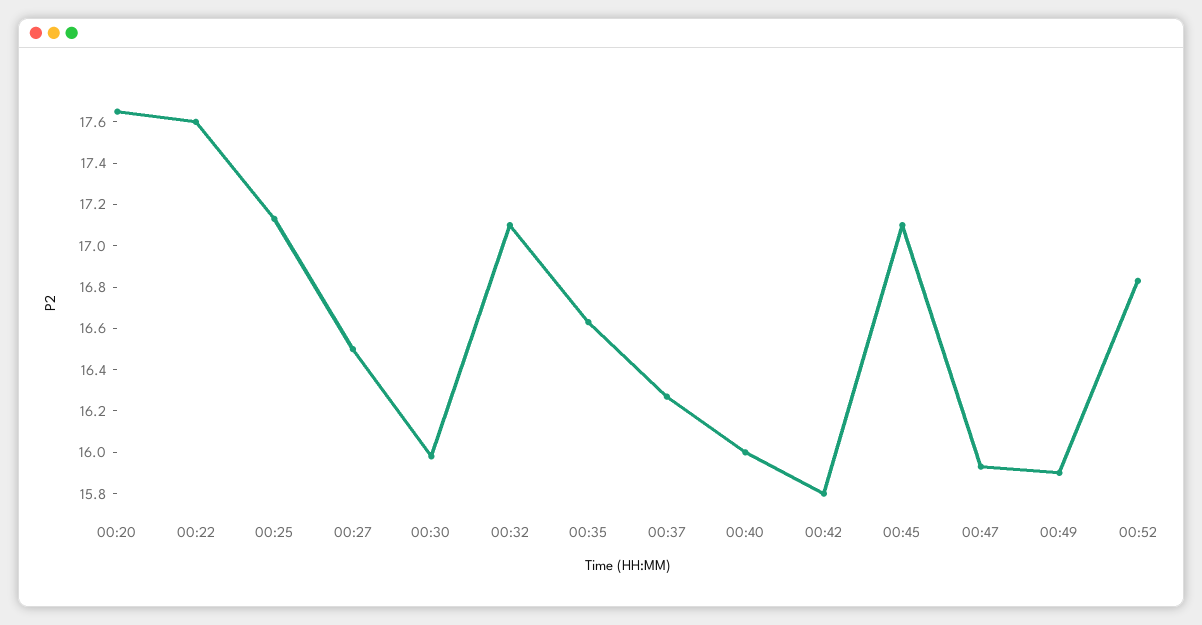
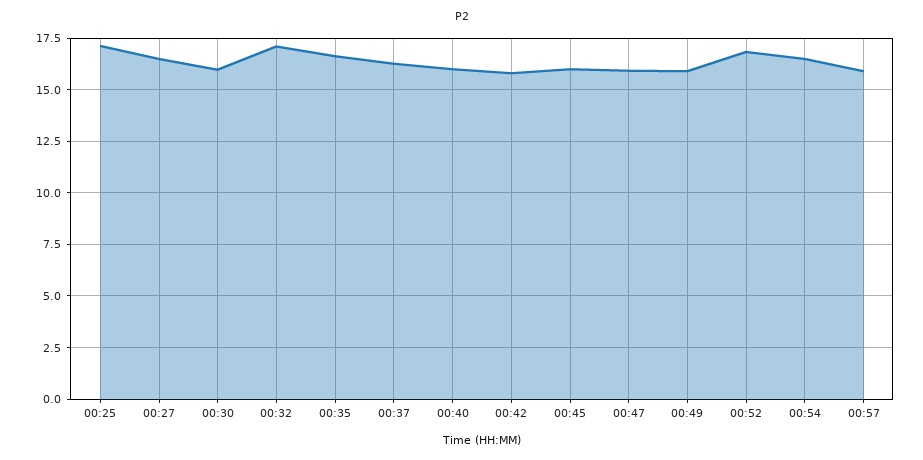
00:20: 17.65 -> none
00:22: 17.6 -> none
00:45: 17.1 -> 16
00:54: none -> 16.5
00:57: none -> 16

